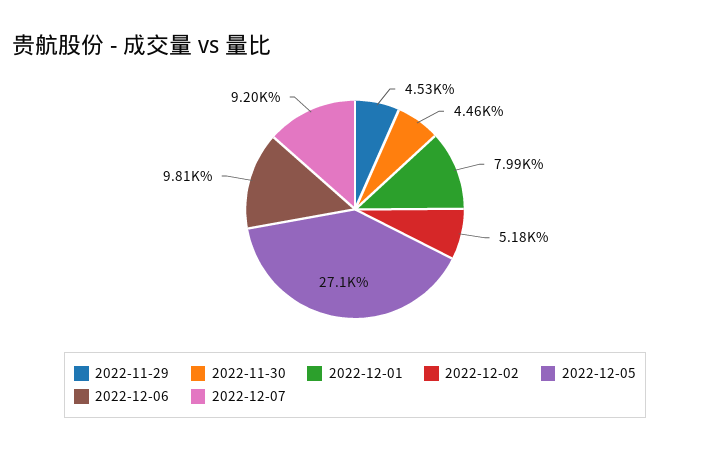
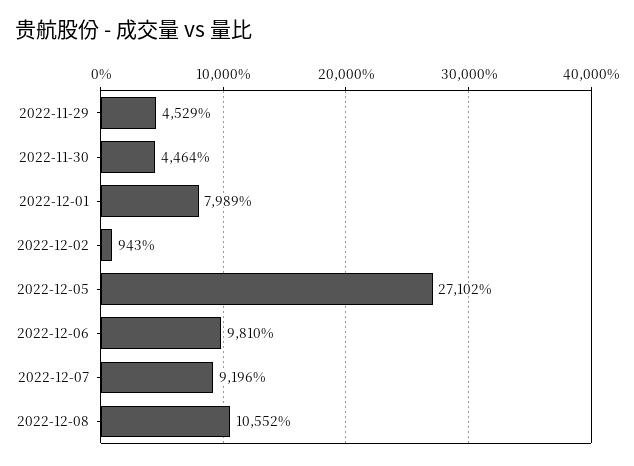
2022-12-02: 5180 -> 943
2022-12-08: none -> 10552

